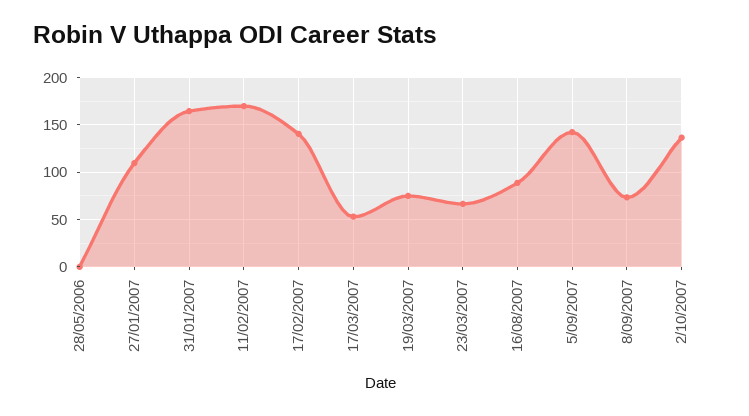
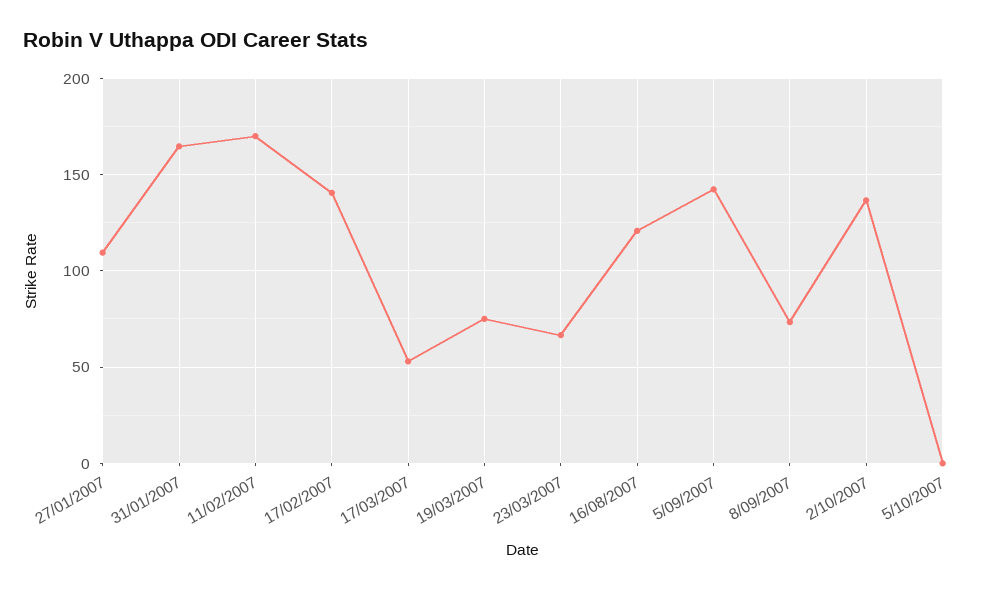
28/05/2006: 0 -> none
16/08/2007: 90 -> 120
5/10/2007: none -> 0

